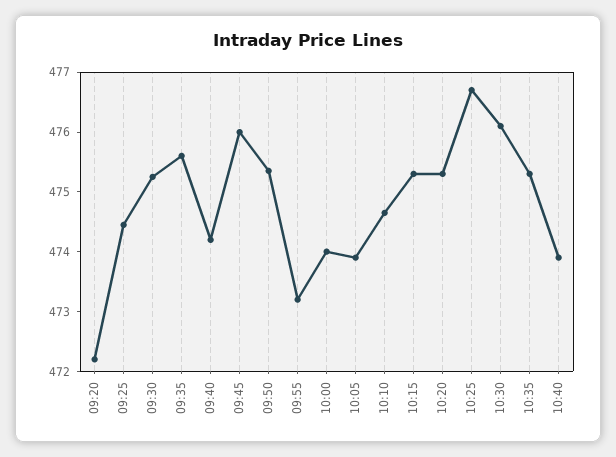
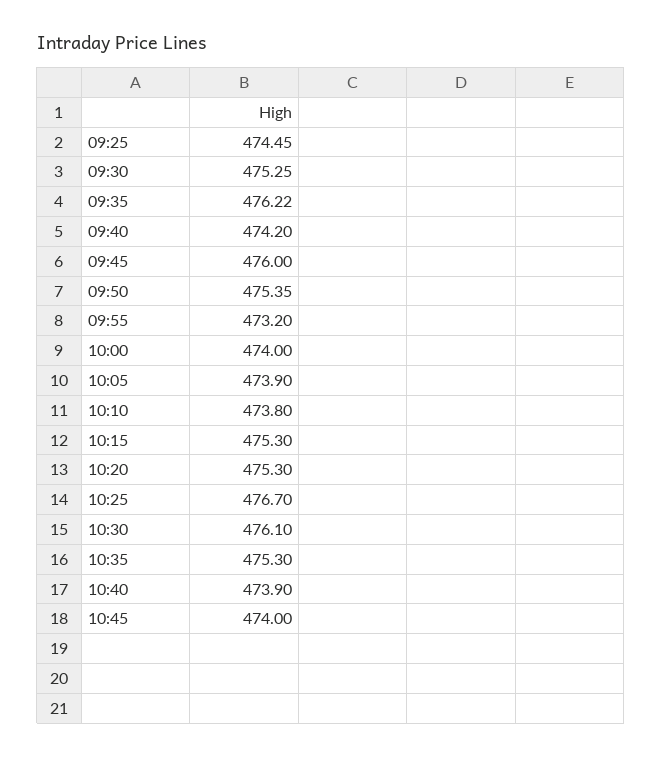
09:20: 472.2 -> none
09:35: 475.6 -> 476.22
10:10: 474.6 -> 473.8
10:45: none -> 474

